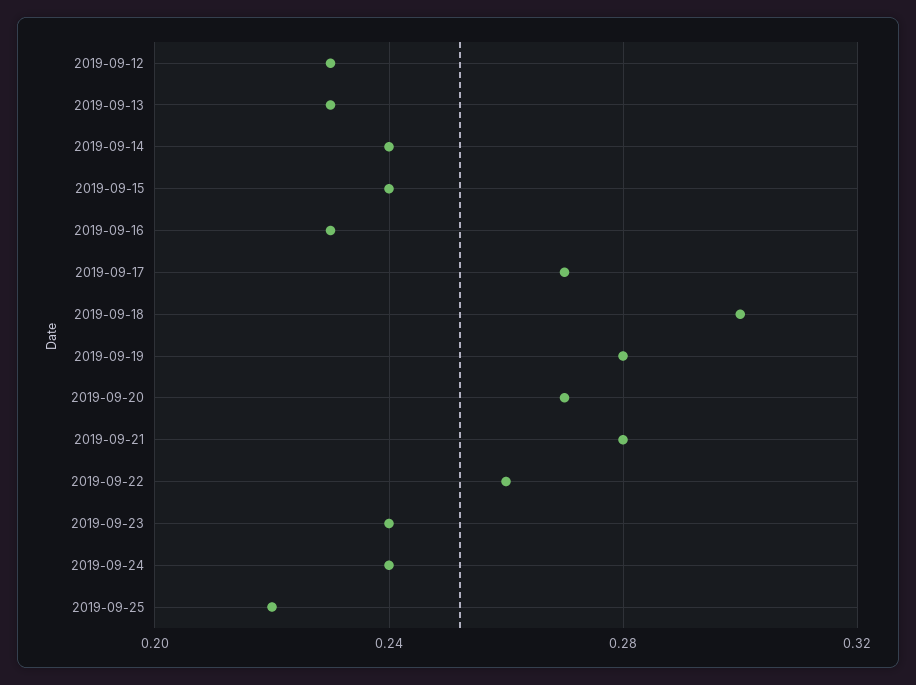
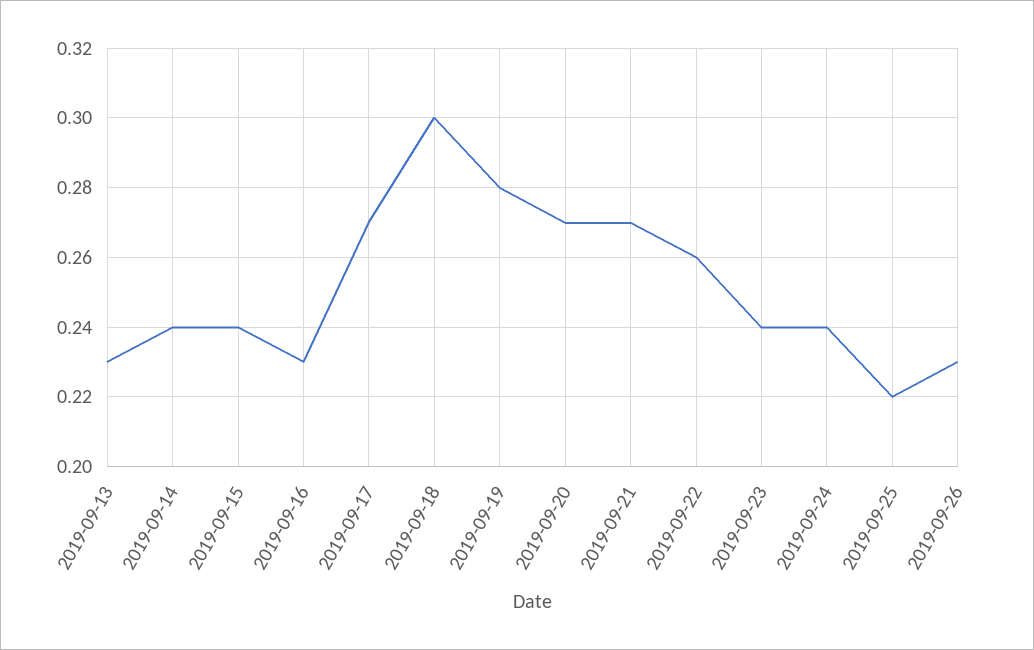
2019-09-12: 0.23 -> none
2019-09-21: 0.28 -> 0.27
2019-09-26: none -> 0.23

